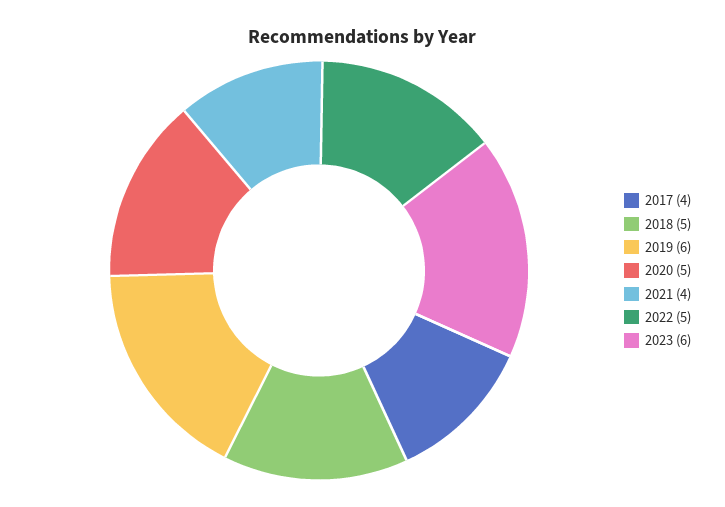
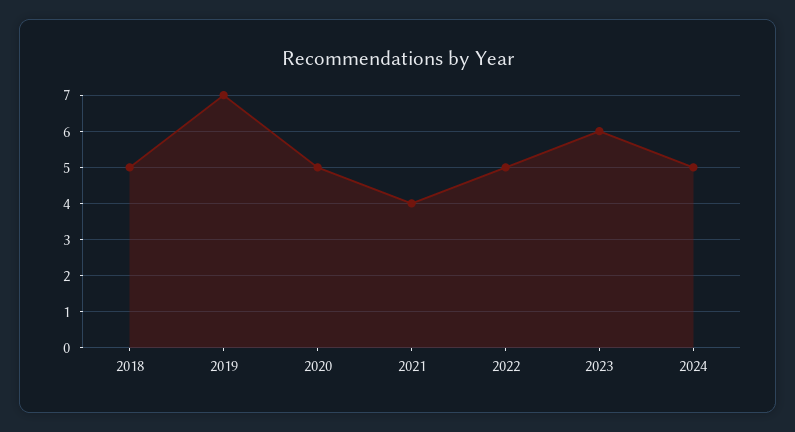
2017: 4 -> none
2019: 6 -> 7
2024: none -> 5

